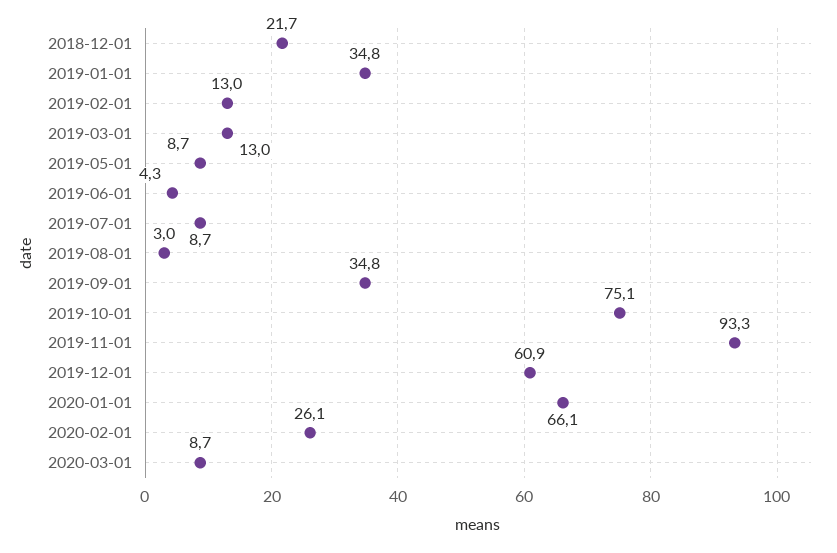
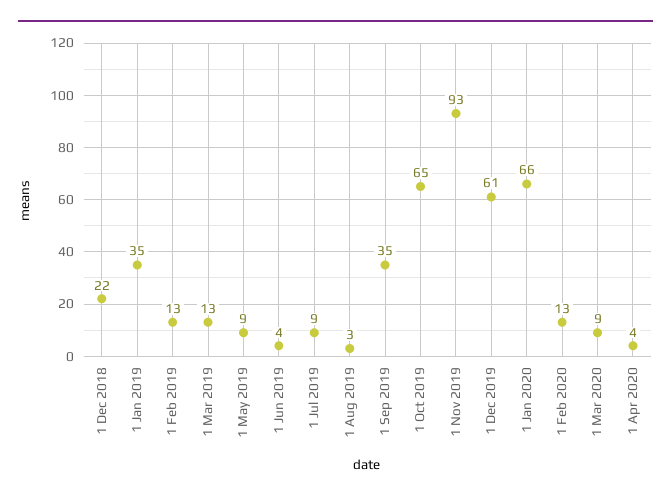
2019-10-01: 75.1 -> 65
2020-02-01: 26.1 -> 13
1 Apr 2020: none -> 4

